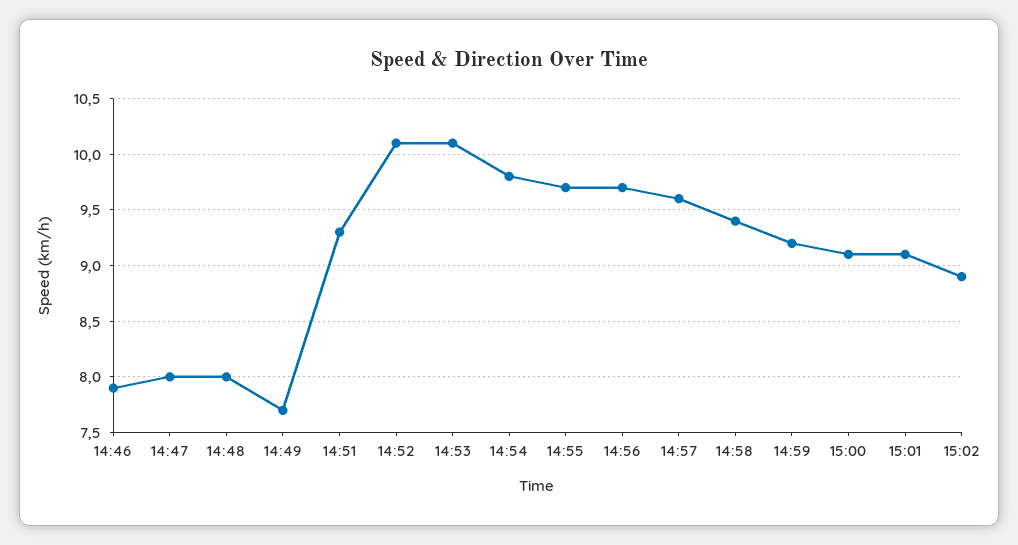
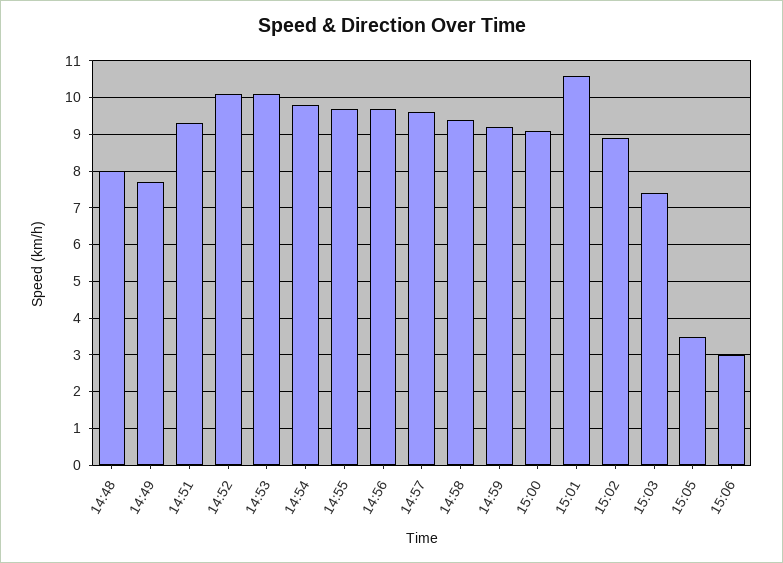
14:46: 7.9 -> none
14:47: 8 -> none
15:01: 9.1 -> 10.5
15:03: none -> 7.5
15:05: none -> 3.5
15:06: none -> 3

